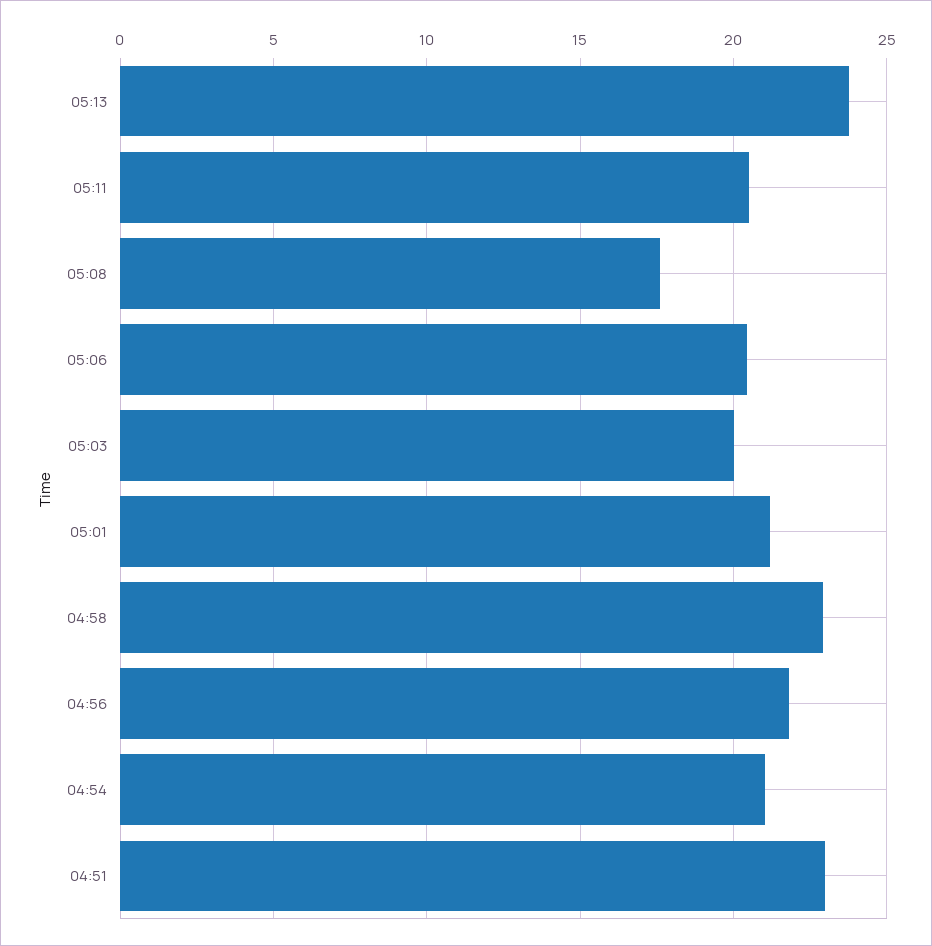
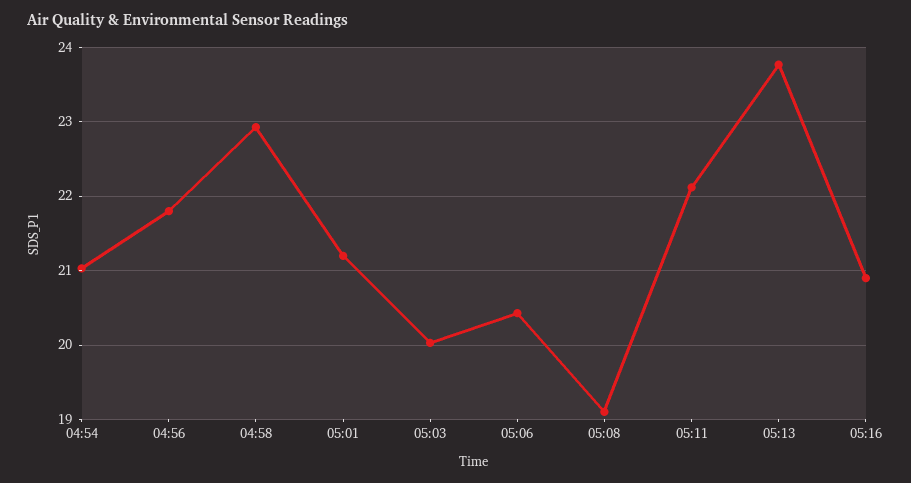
05:11: 20.5 -> 22.1
05:08: 17.5 -> 19.1
04:51: 23 -> none
05:16: none -> 20.9

